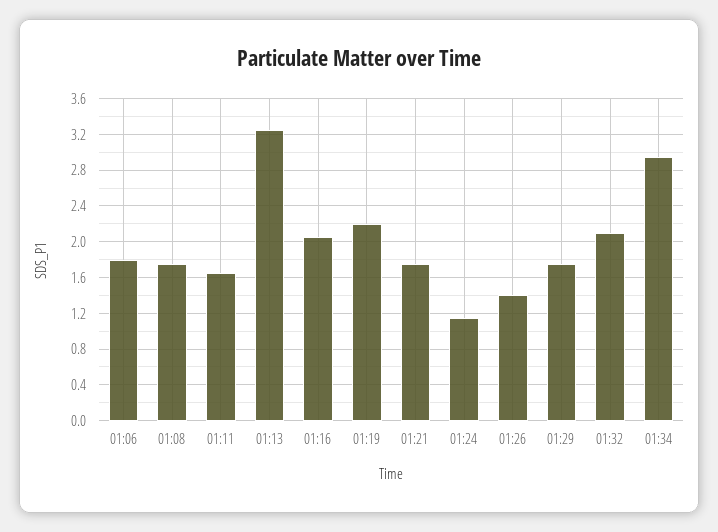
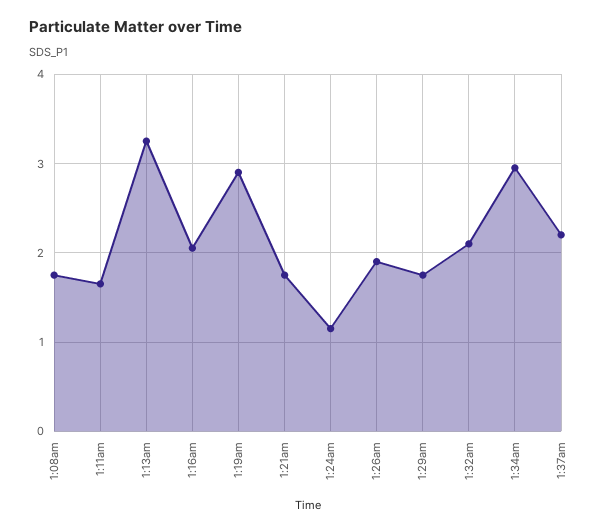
01:06: 1.8 -> none
01:19: 2.2 -> 2.9
01:26: 1.4 -> 1.9
1:37am: none -> 2.2

